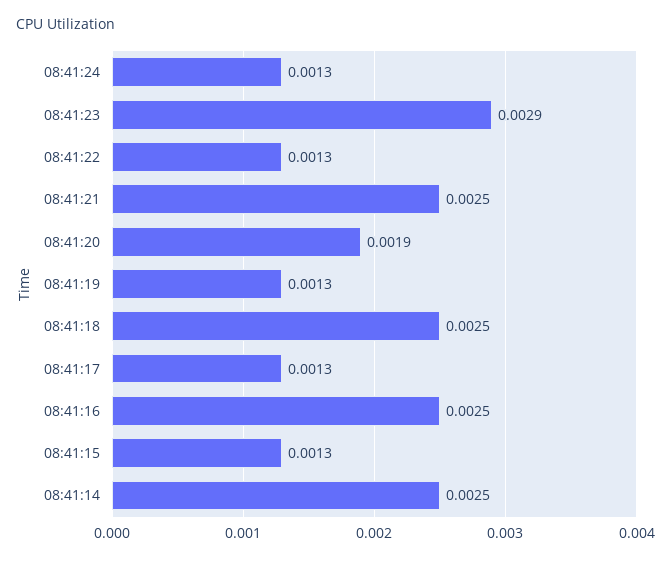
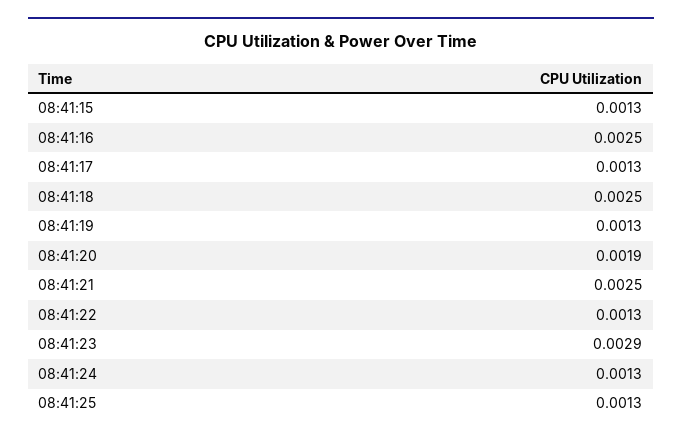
08:41:14: 0.0025 -> none
08:41:25: none -> 0.0013

